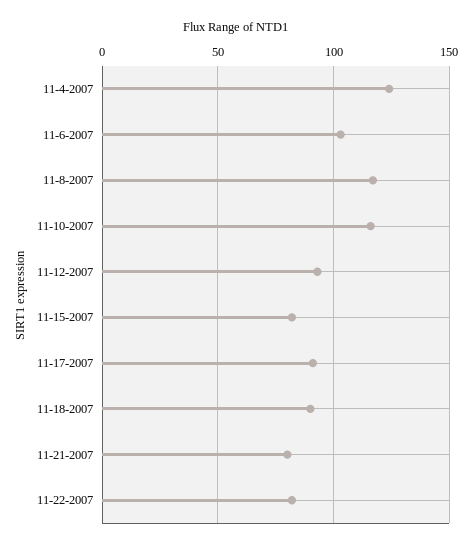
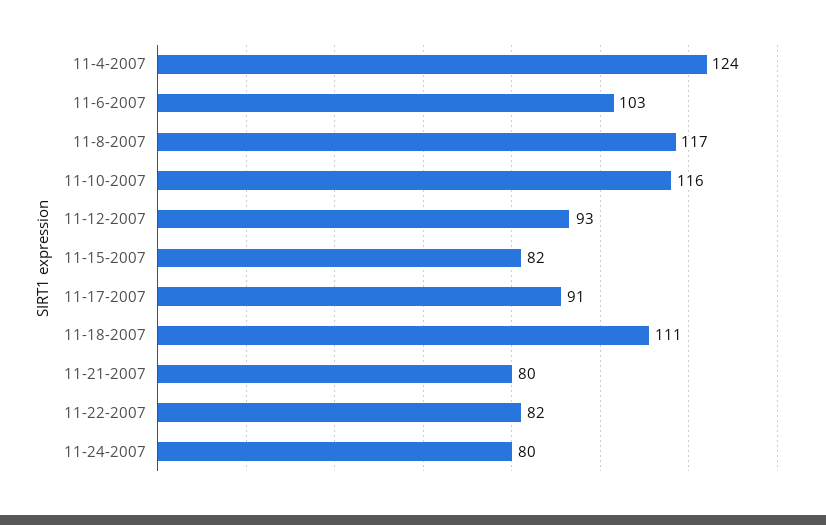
11-18-2007: 90 -> 111
11-24-2007: none -> 80

